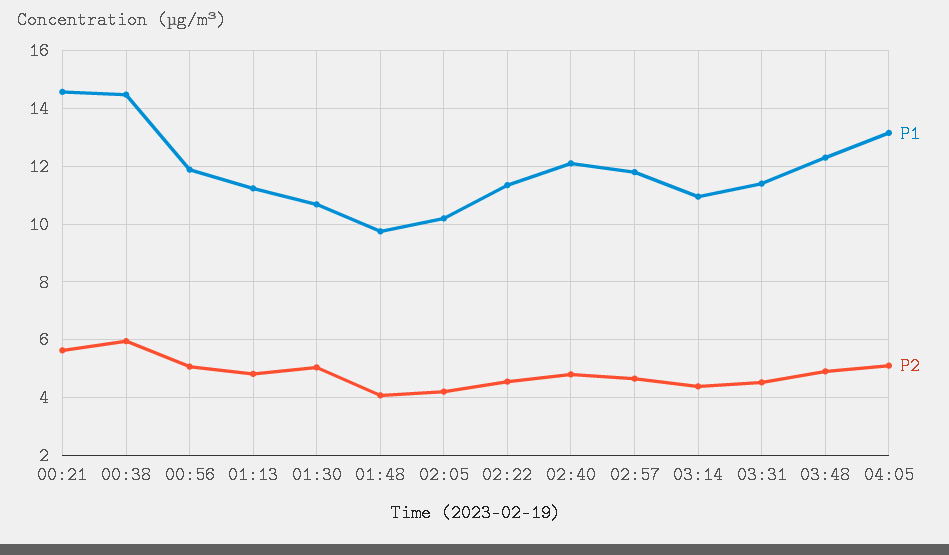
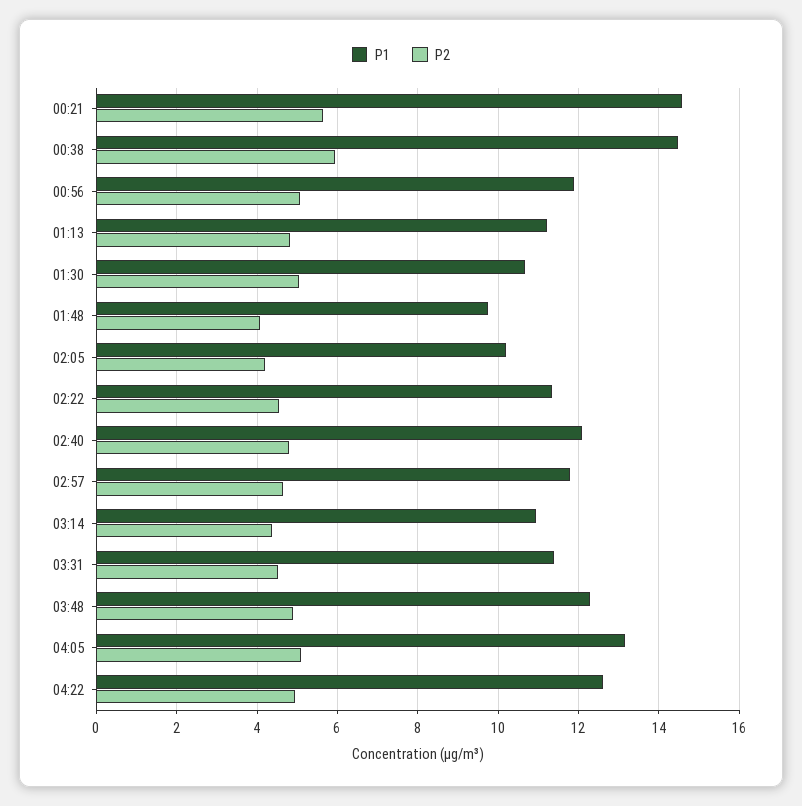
P1, 04:22: none -> 12.6
P2, 04:22: none -> 5

